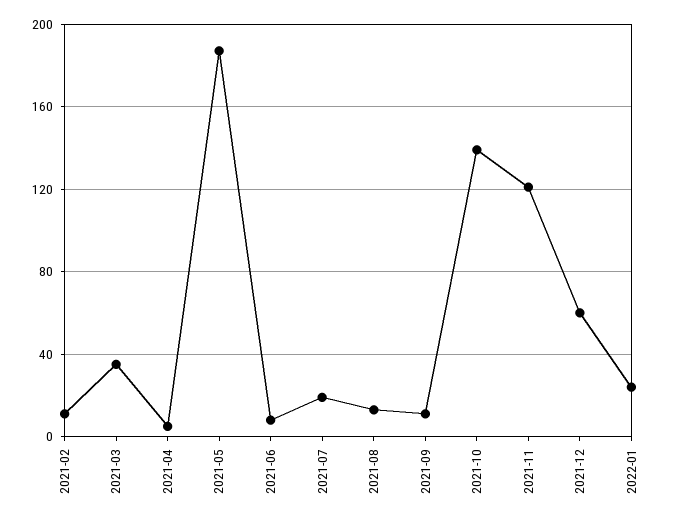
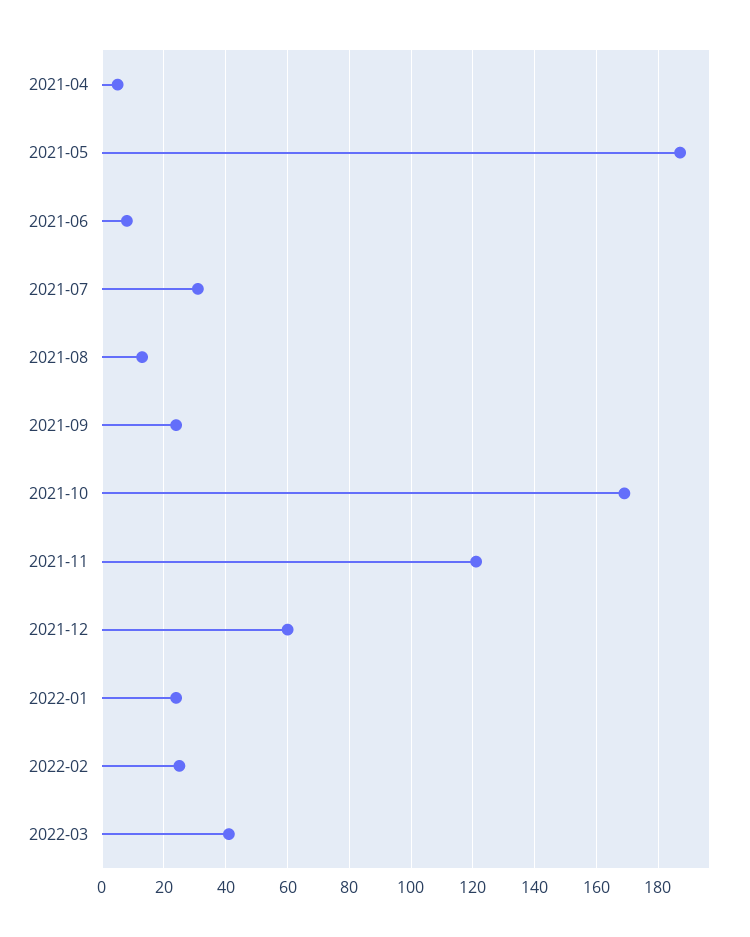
2021-02: 10 -> none
2021-03: 35 -> none
2021-07: 20 -> 30
2021-09: 10 -> 25
2021-10: 140 -> 170
2022-02: none -> 25
2022-03: none -> 40

